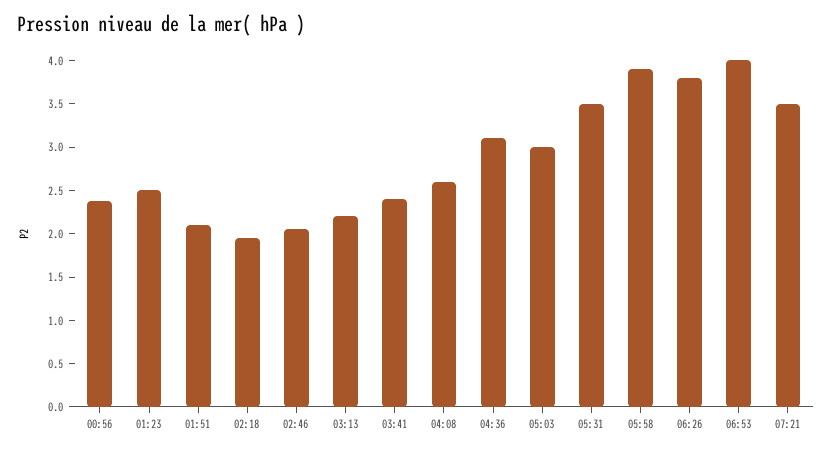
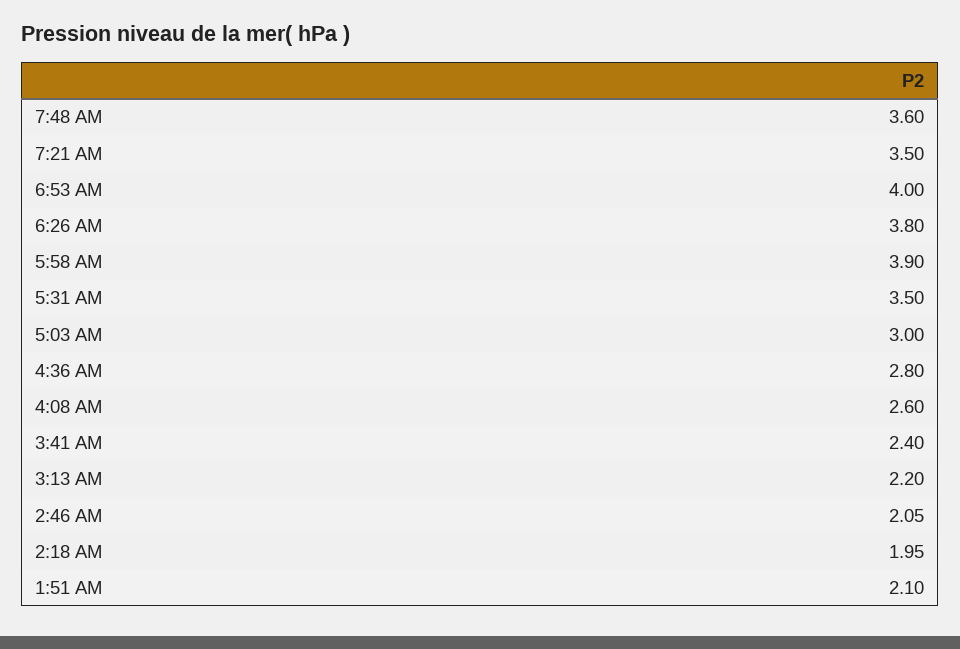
00:56: 2.4 -> none
01:23: 2.5 -> none
04:36: 3.1 -> 2.8
7:48 AM: none -> 3.6

